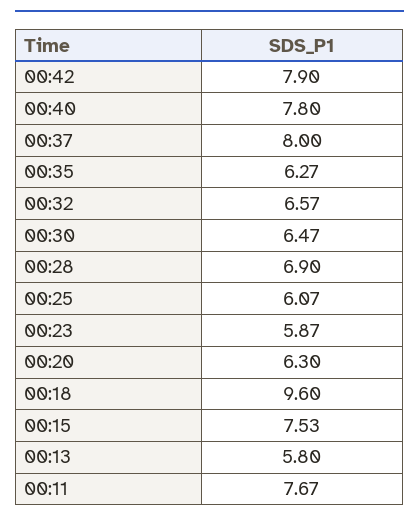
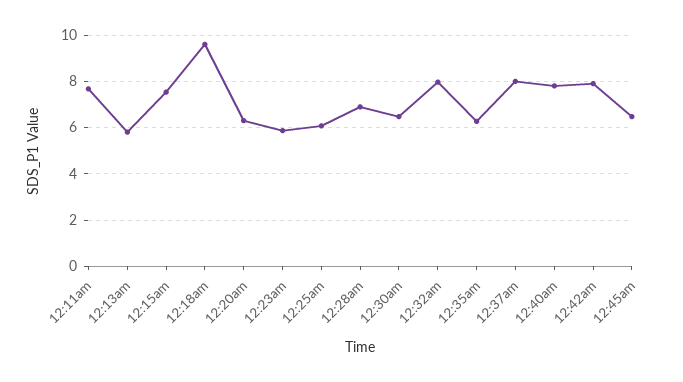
00:32: 6.57 -> 8
12:45am: none -> 6.5

